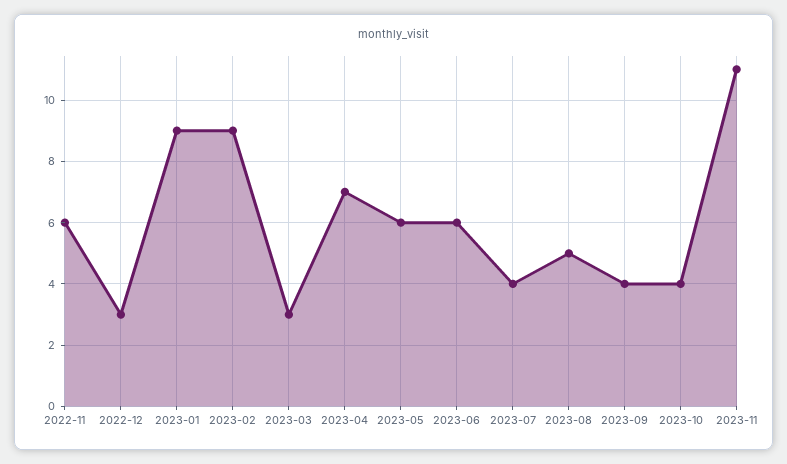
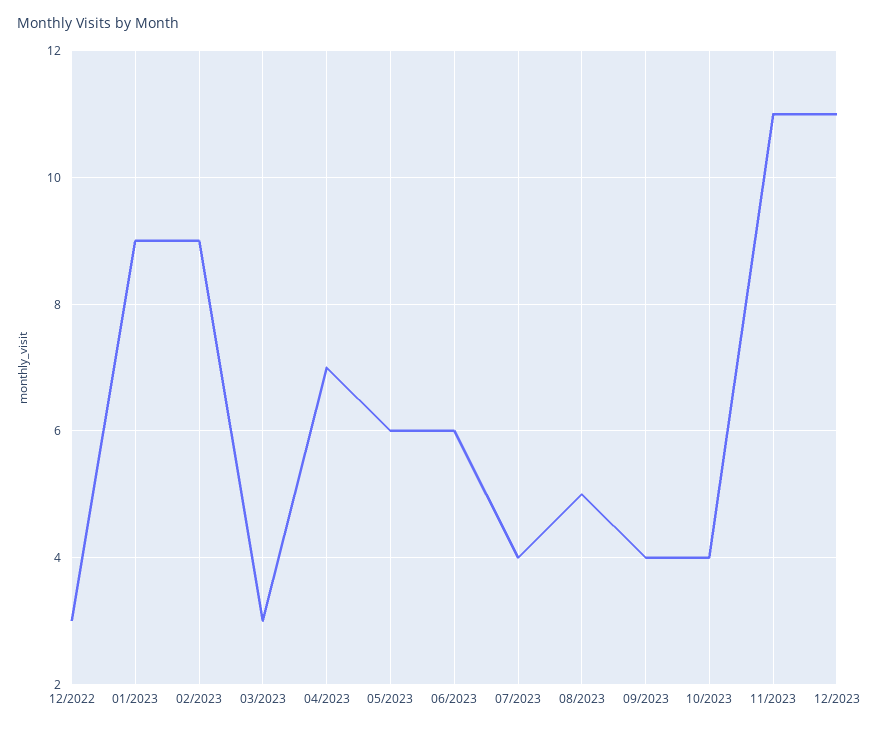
2022-11: 6 -> none
12/2023: none -> 11

